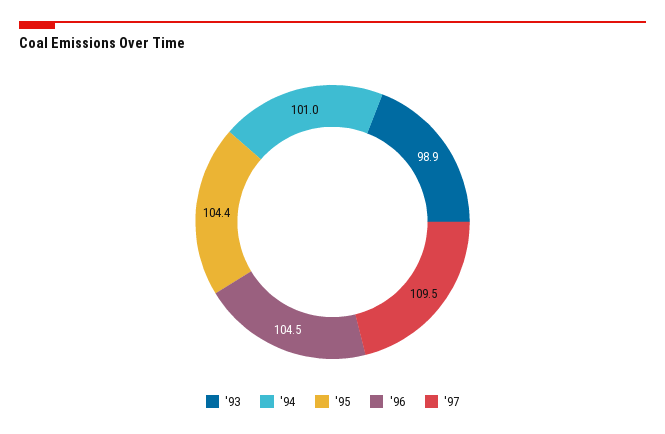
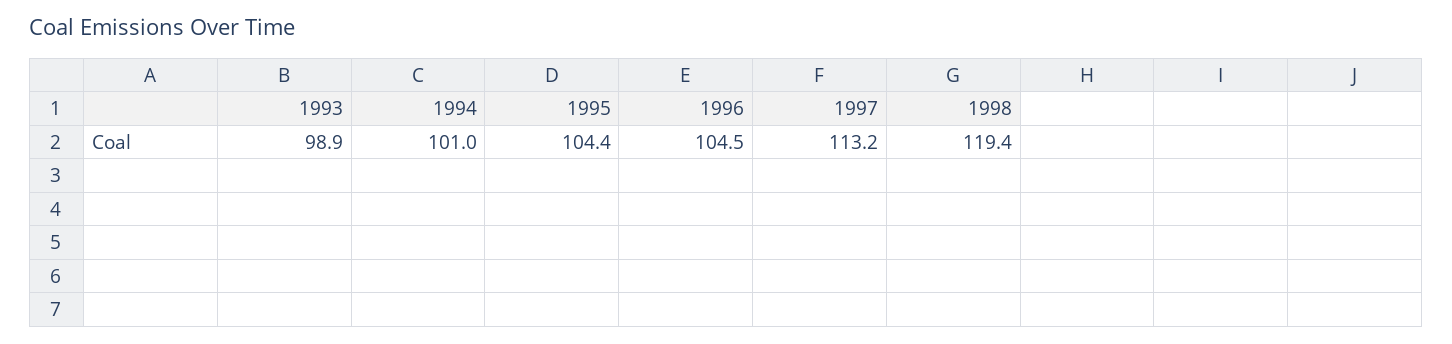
'97: 109.5 -> 113.2
1998: none -> 119.4

